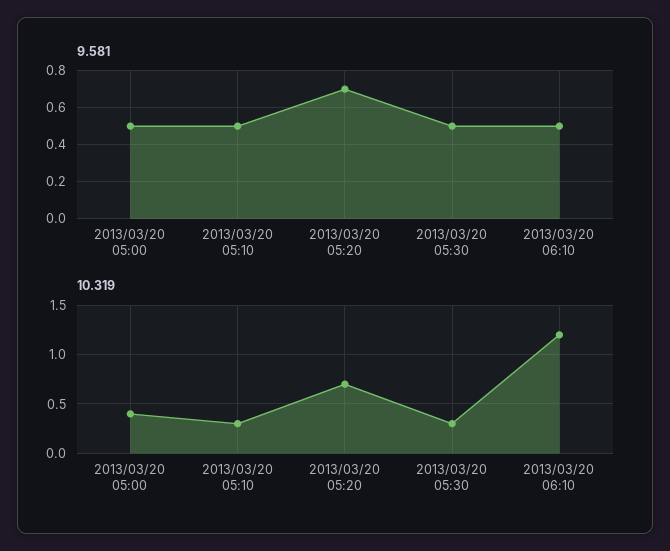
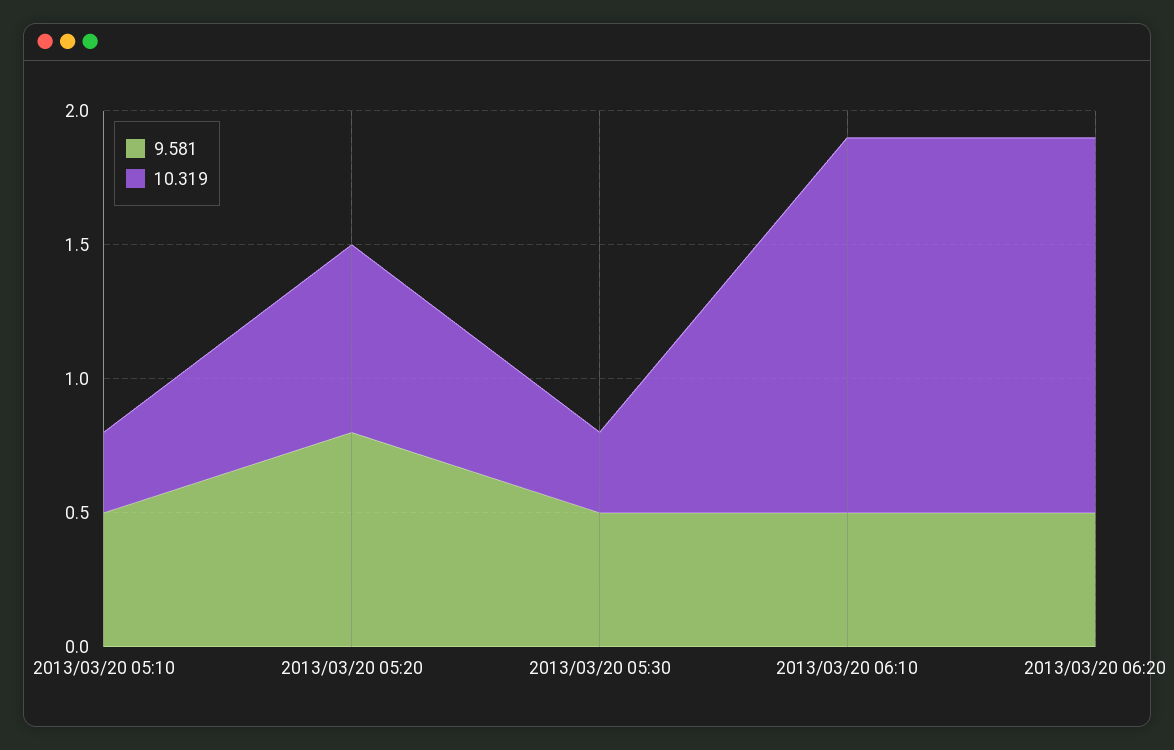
9.581, 2013/03/20 05:00: 0.5 -> none
9.581, 2013/03/20 05:20: 0.7 -> 0.8
10.319, 2013/03/20 05:00: 0.4 -> none
10.319, 2013/03/20 06:10: 1.2 -> 1.4
9.581, 2013/03/20 06:20: none -> 0.5
10.319, 2013/03/20 06:20: none -> 1.4

